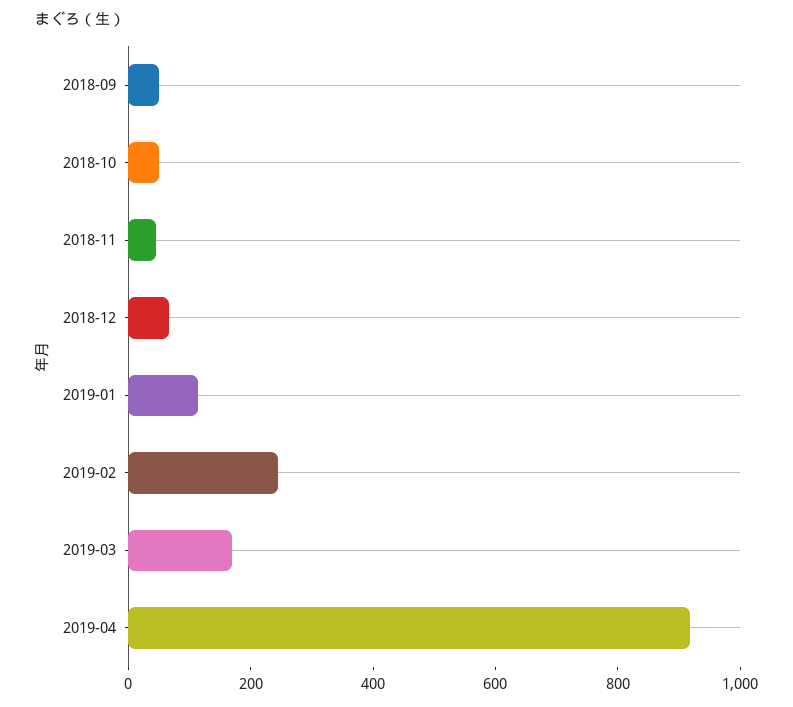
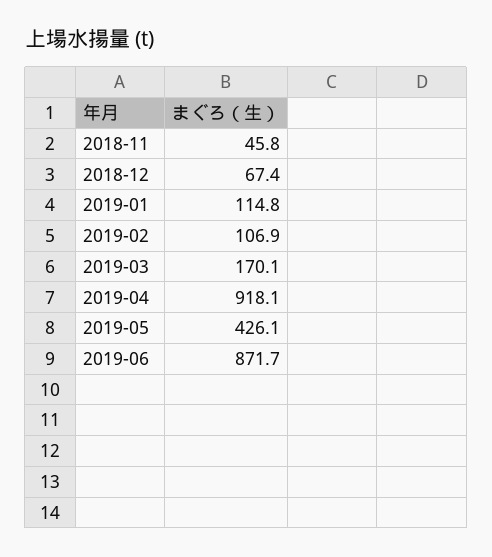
2018-09: 50 -> none
2018-10: 50 -> none
2019-02: 250 -> 106.9
2019-05: none -> 426.1
2019-06: none -> 871.7

